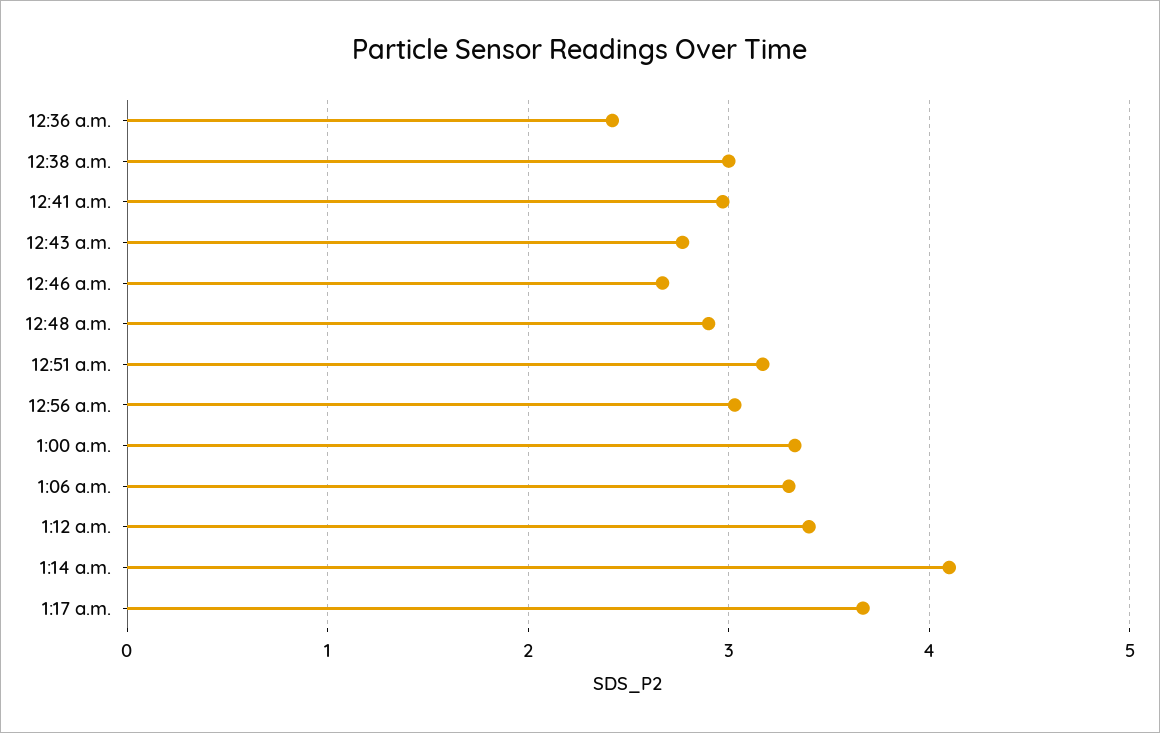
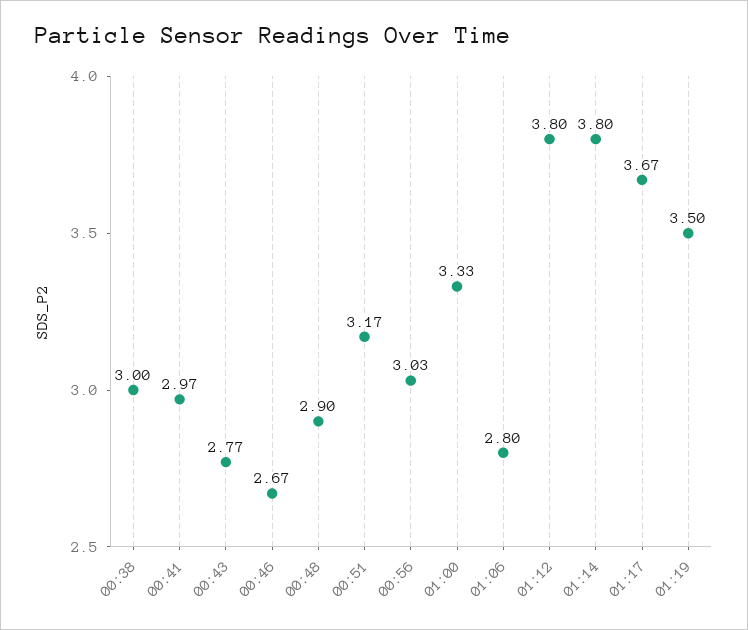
12:36 a.m.: 2.4 -> none
1:06 a.m.: 3.3 -> 2.8
1:12 a.m.: 3.4 -> 3.8
1:14 a.m.: 4.1 -> 3.8
01:19: none -> 3.5

